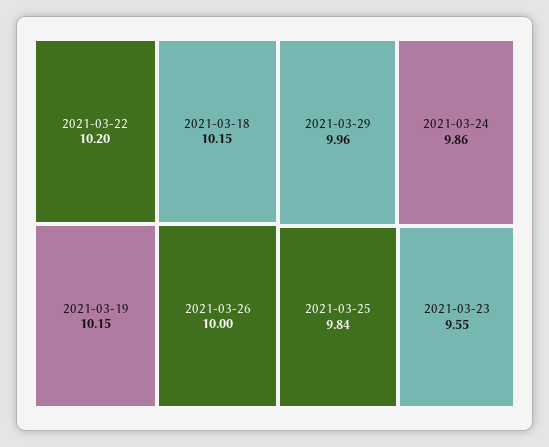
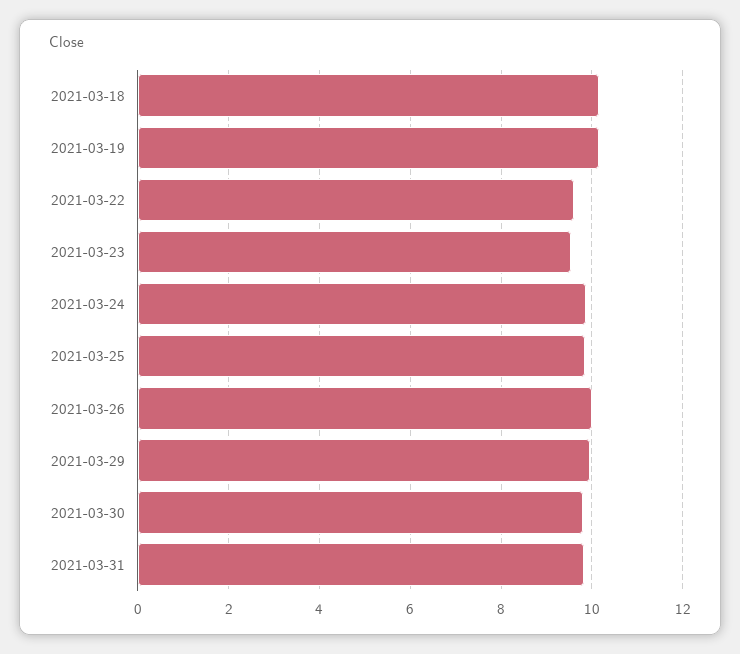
2021-03-22: 10.2 -> 9.6
2021-03-30: none -> 9.8
2021-03-31: none -> 9.8

